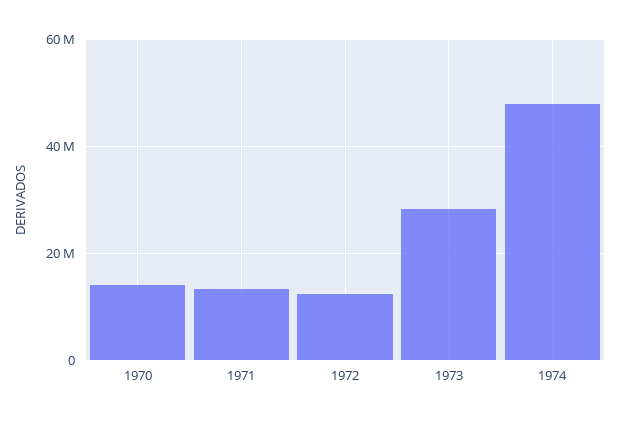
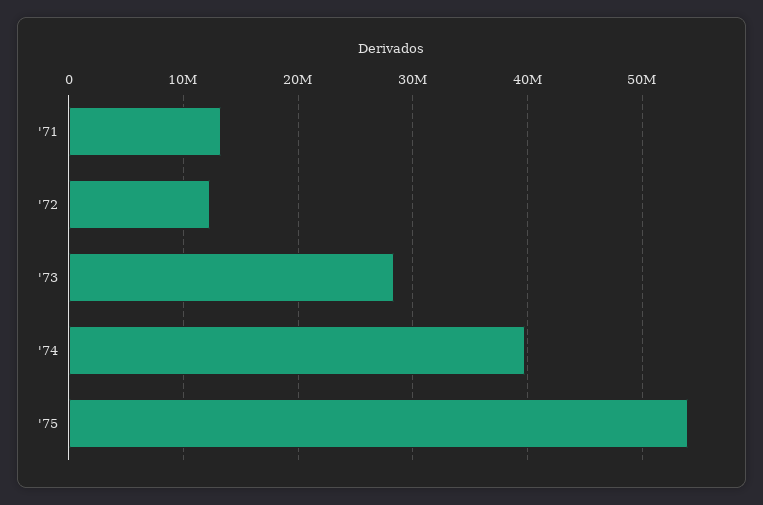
1970: 14000000 -> none
1974: 48000000 -> 40000000
'75: none -> 54000000

